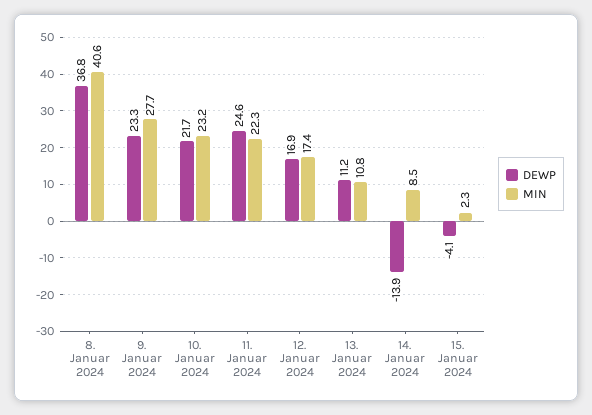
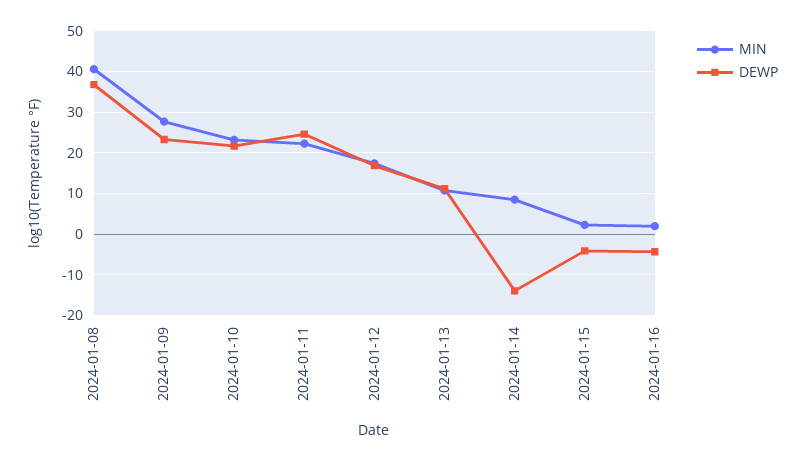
MIN, 2024-01-16: none -> 2
DEWP, 2024-01-16: none -> -4

